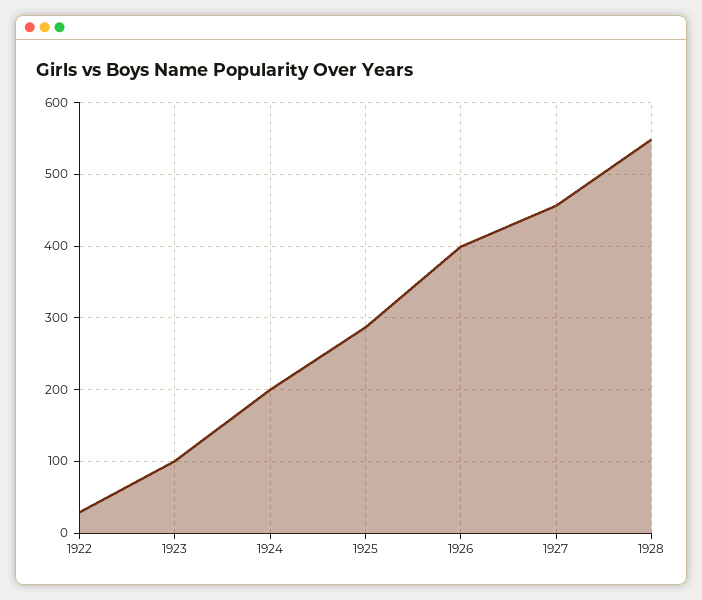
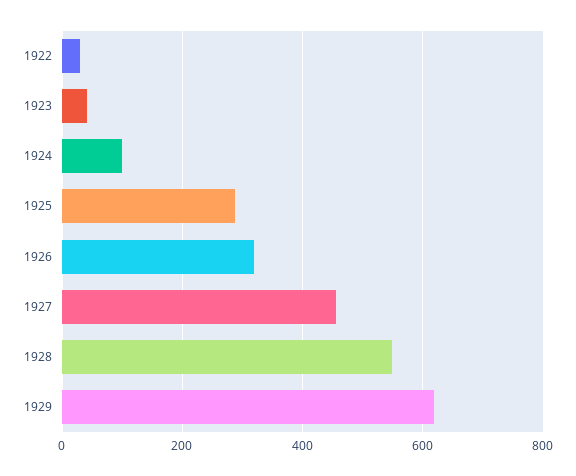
1923: 100 -> 40
1924: 200 -> 100
1926: 400 -> 320
1929: none -> 620

